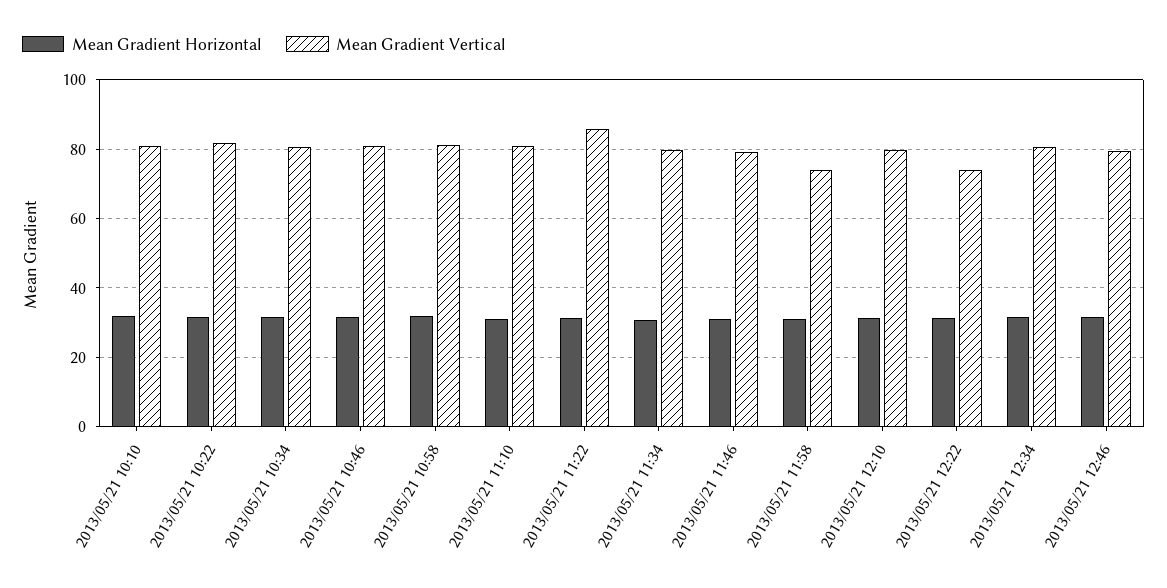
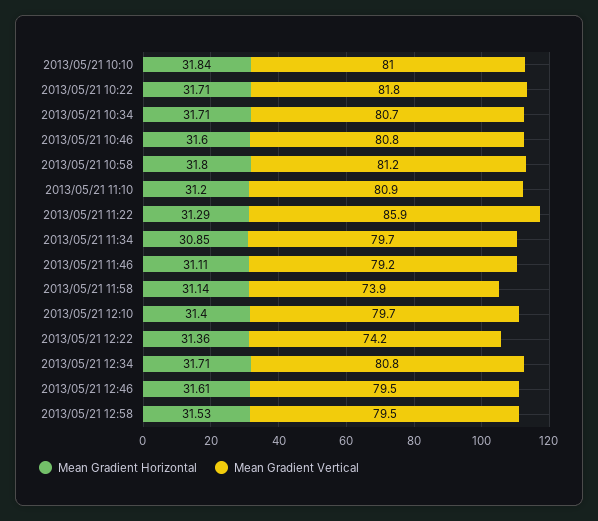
Mean Gradient Horizontal, 2013/05/21 12:58: none -> 31.53
Mean Gradient Vertical, 2013/05/21 12:58: none -> 79.5

